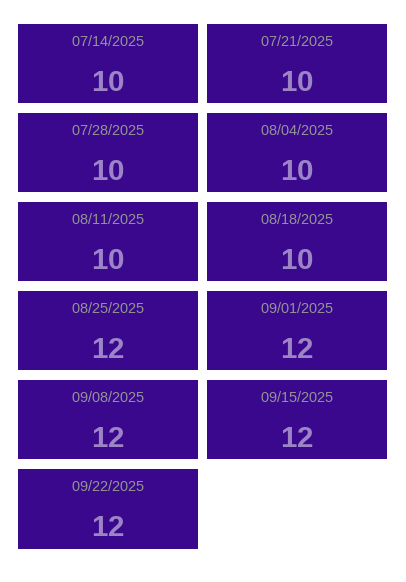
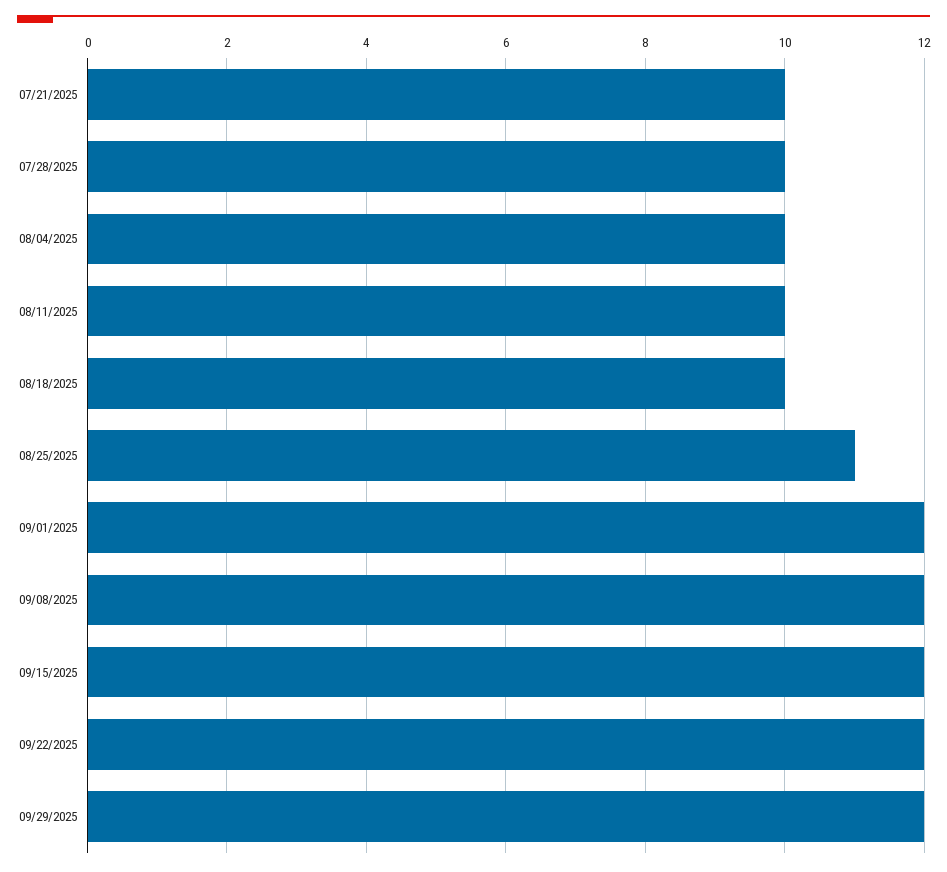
07/14/2025: 10 -> none
08/25/2025: 12 -> 11
09/29/2025: none -> 12

